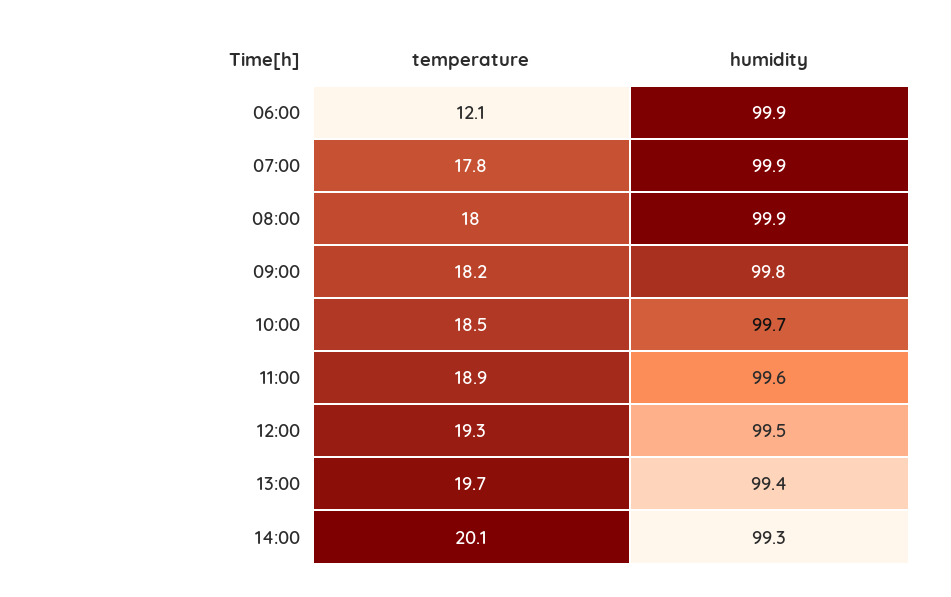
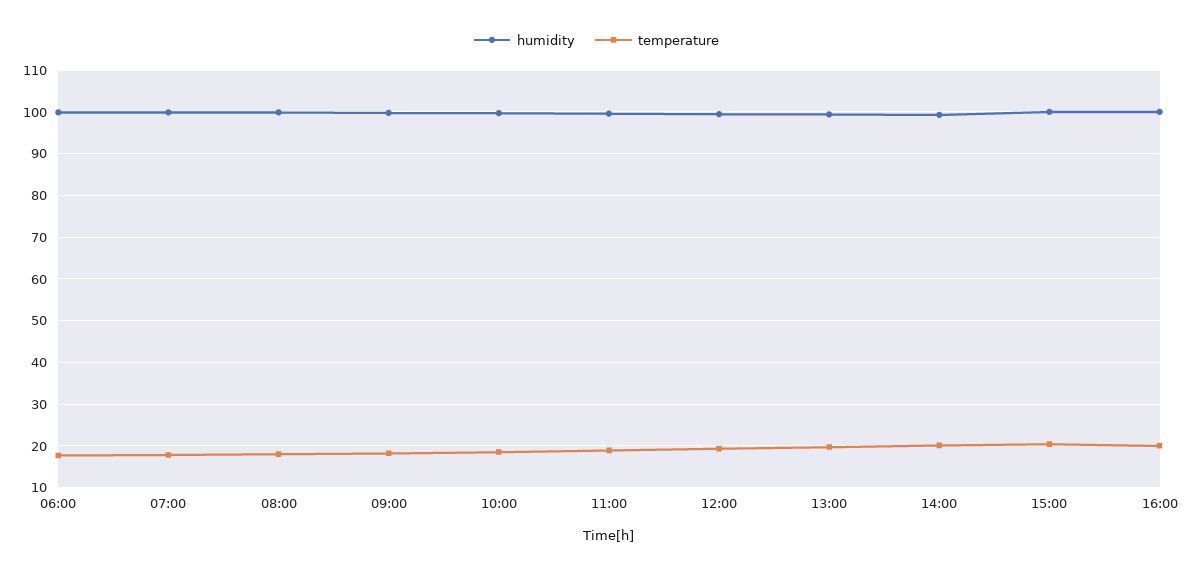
temperature, 06:00: 12.1 -> 18
humidity, 15:00: none -> 100
temperature, 15:00: none -> 20
humidity, 16:00: none -> 100
temperature, 16:00: none -> 20

